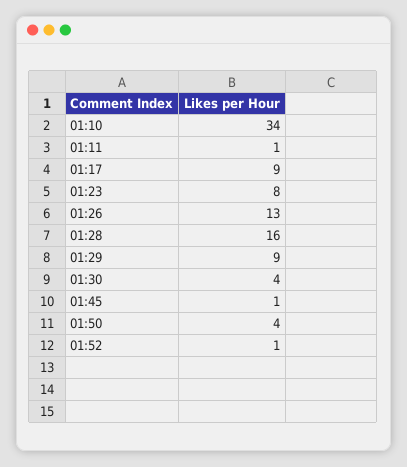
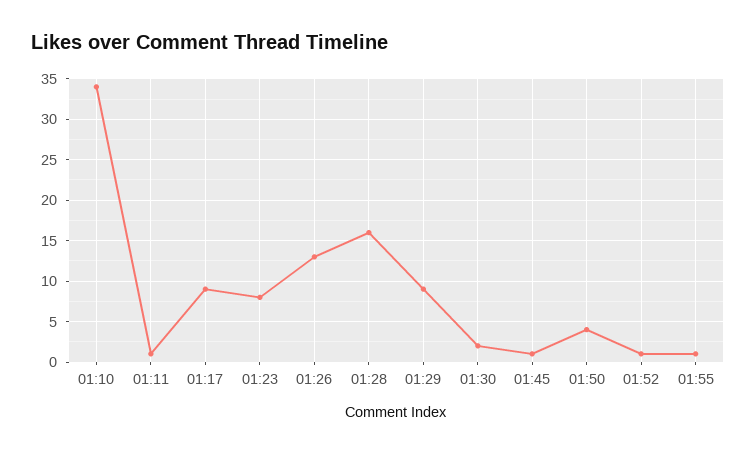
01:30: 4 -> 2
01:55: none -> 1

